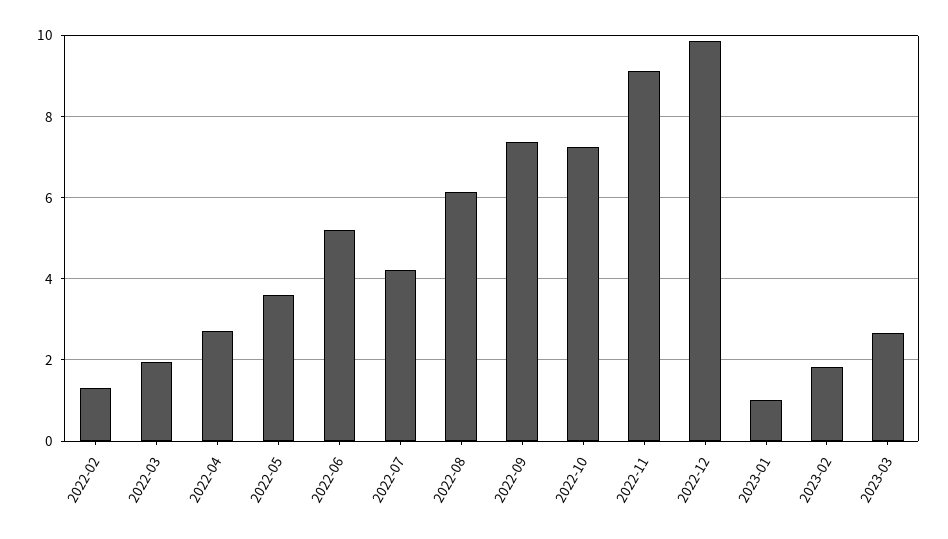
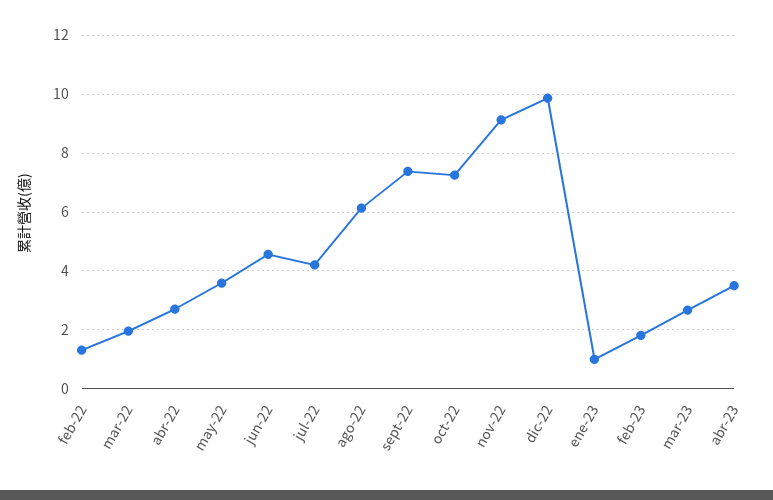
2022-06: 5.2 -> 4.5
abr-23: none -> 3.5

